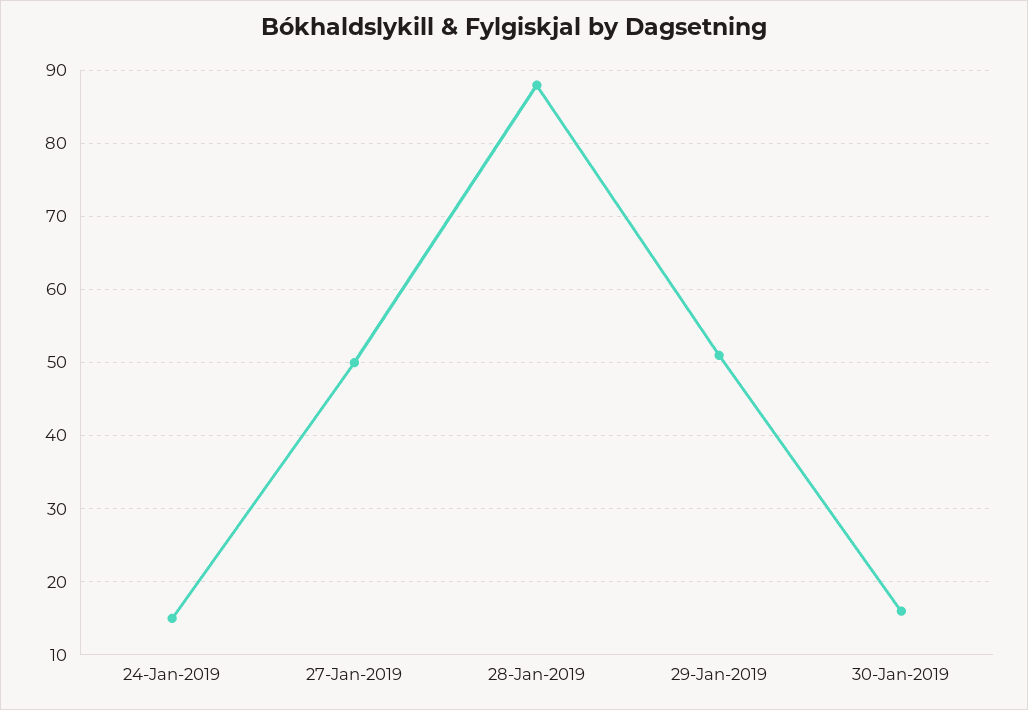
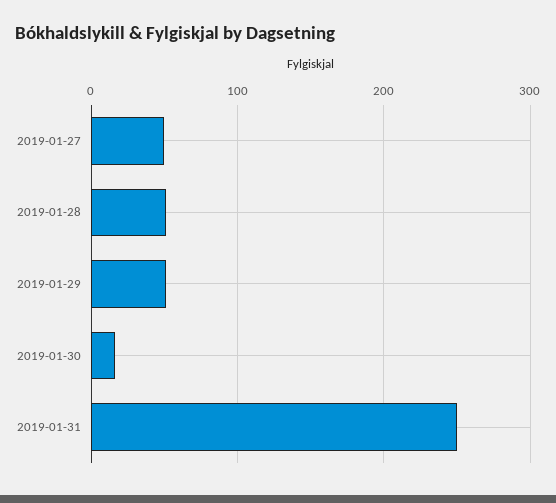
24-Jan-2019: 15 -> none
28-Jan-2019: 88 -> 50
2019-01-31: none -> 250

